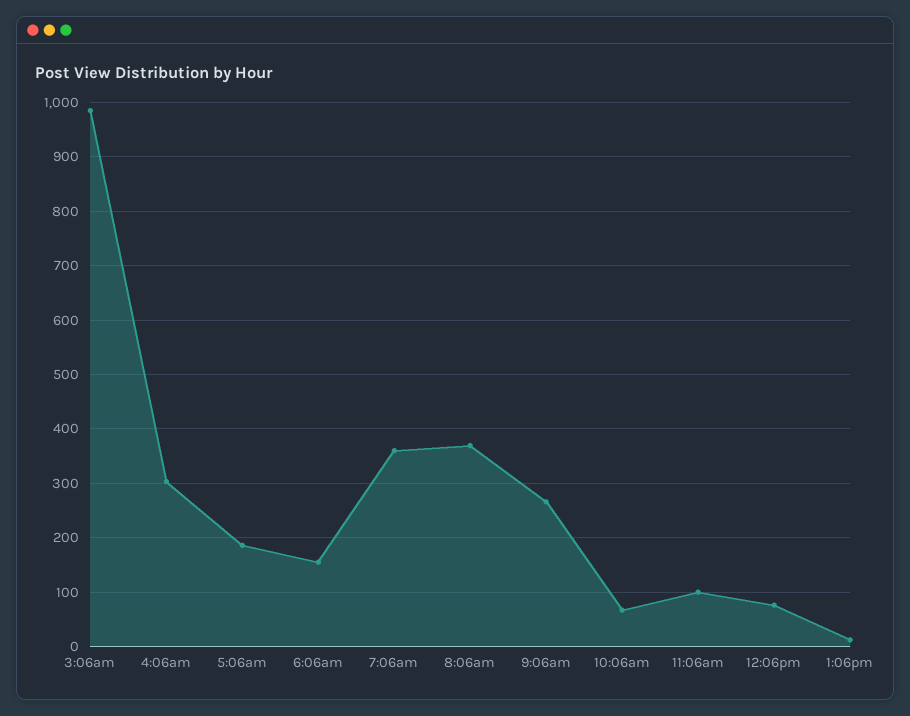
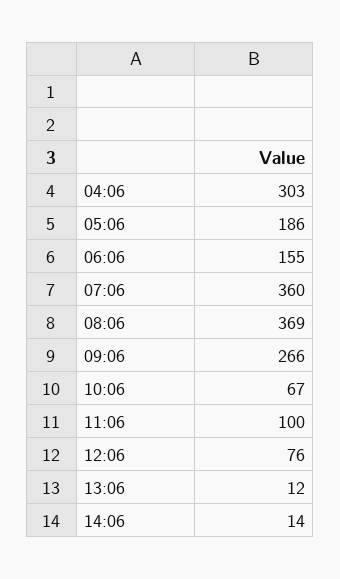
3:06am: 980 -> none
14:06: none -> 14

